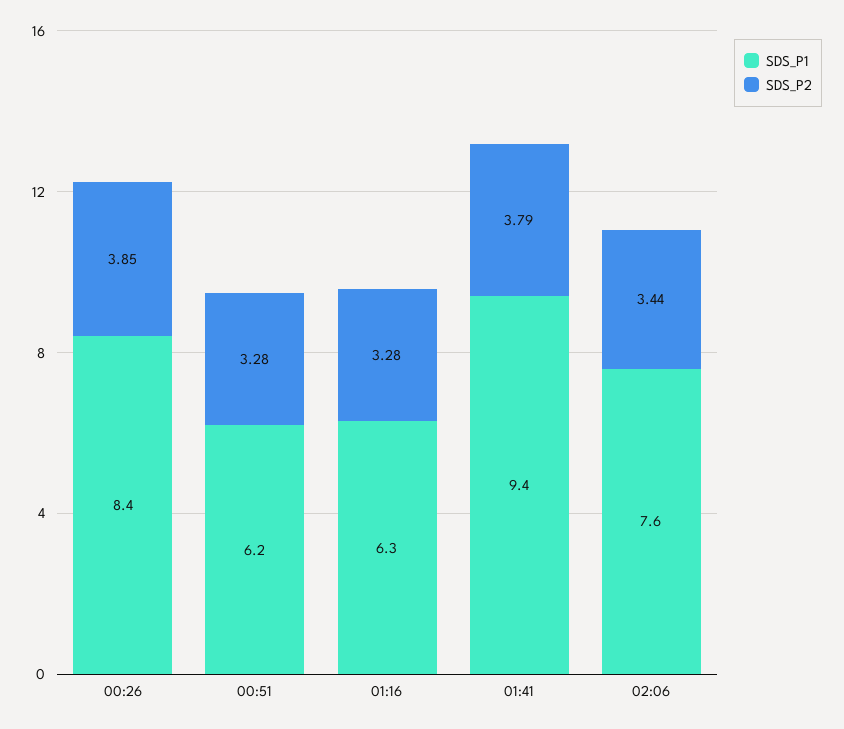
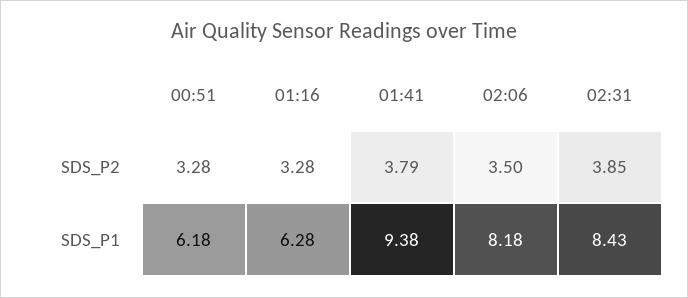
SDS_P1, 00:26: 8.4 -> none
SDS_P2, 00:26: 3.85 -> none
SDS_P1, 02:06: 7.6 -> 8.18
SDS_P2, 02:06: 3.44 -> 3.5
SDS_P2, 02:31: none -> 3.85
SDS_P1, 02:31: none -> 8.43

